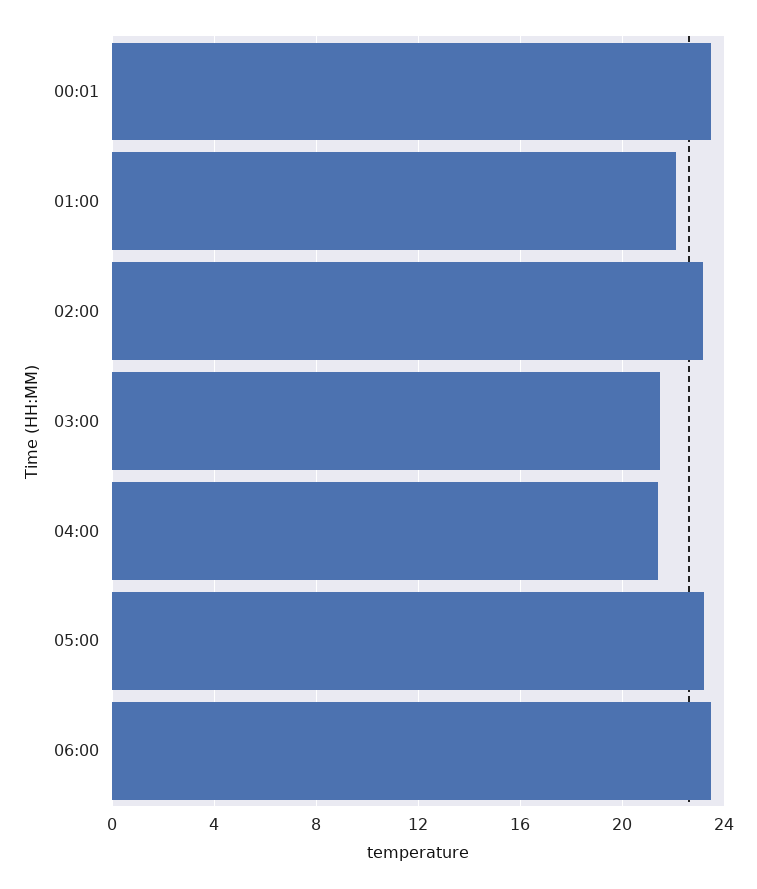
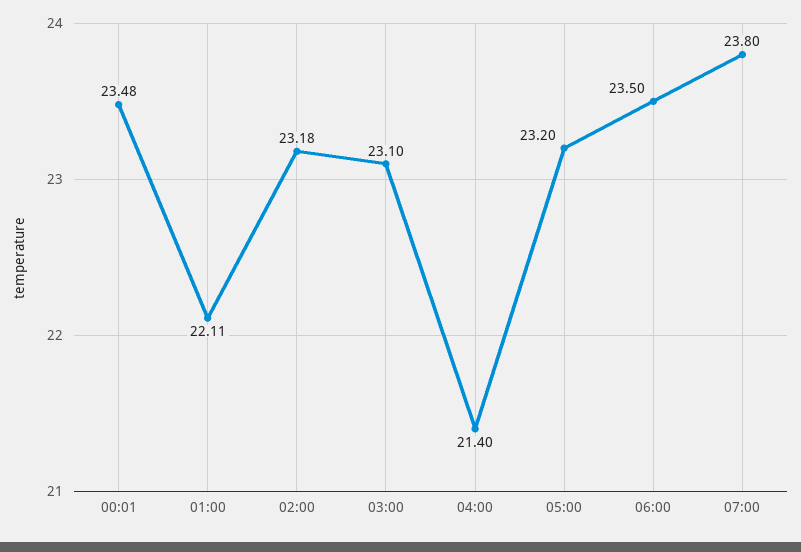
03:00: 21.5 -> 23.1
07:00: none -> 23.8

